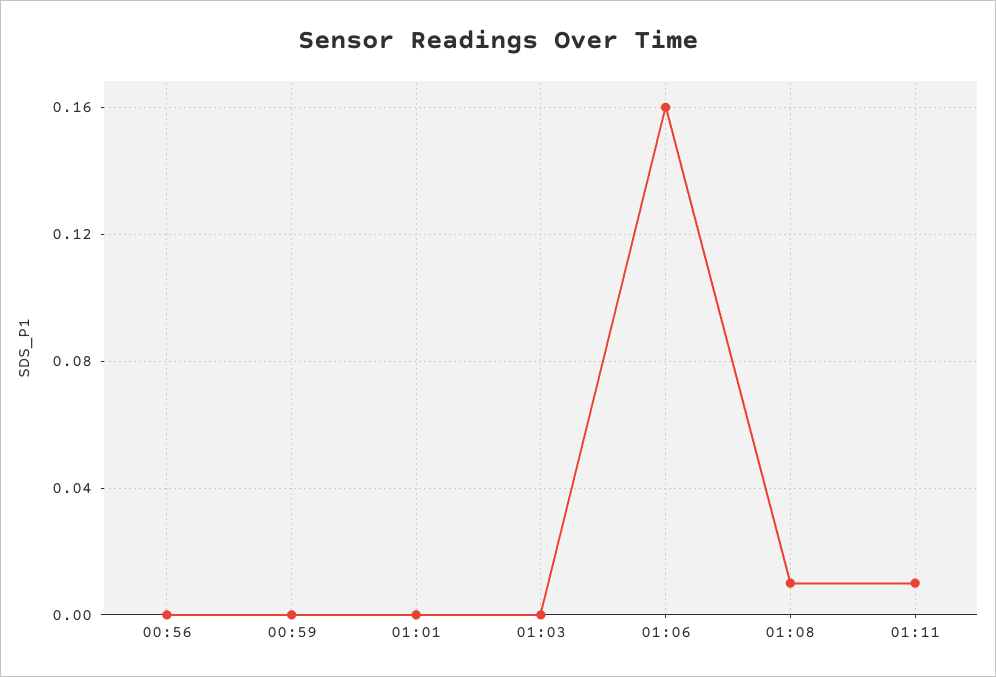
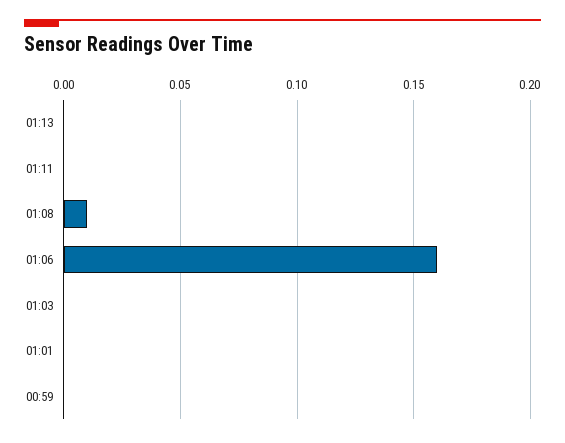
00:56: 0 -> none
01:11: 0.01 -> 0
01:13: none -> 0

